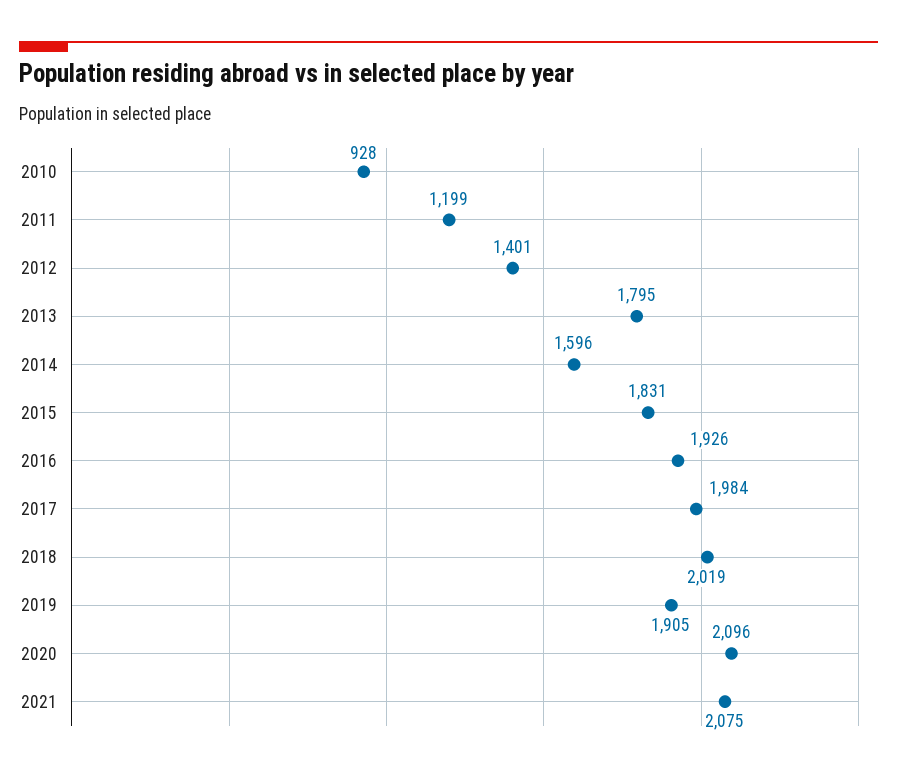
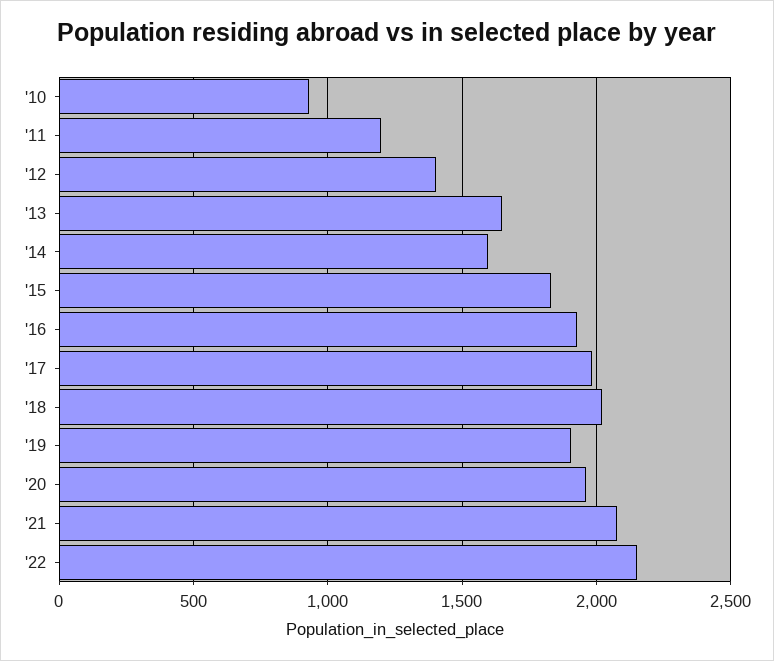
2013: 1795 -> 1650
2020: 2096 -> 1950
'22: none -> 2150

